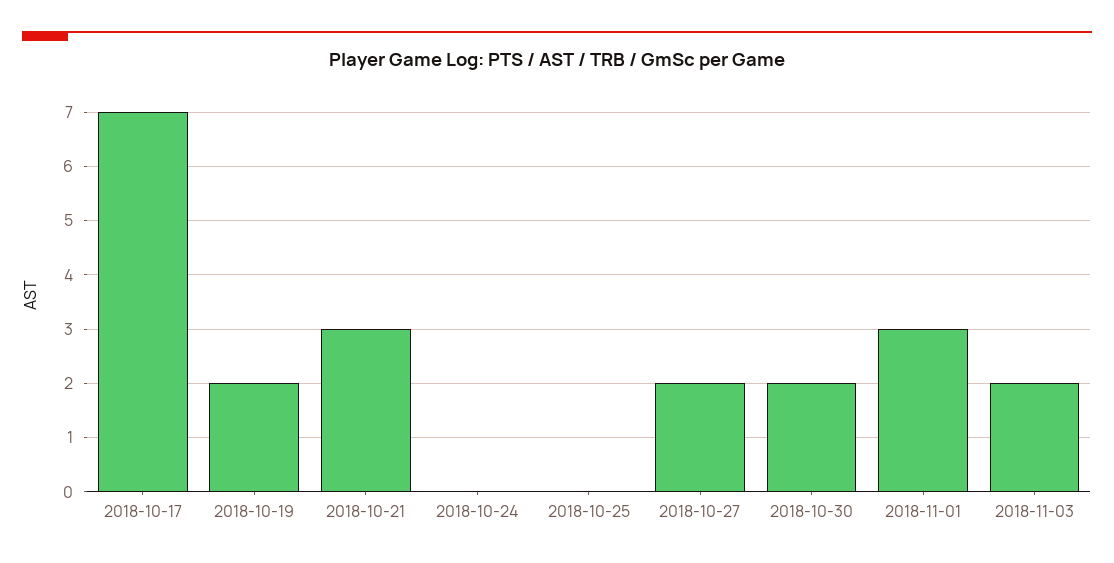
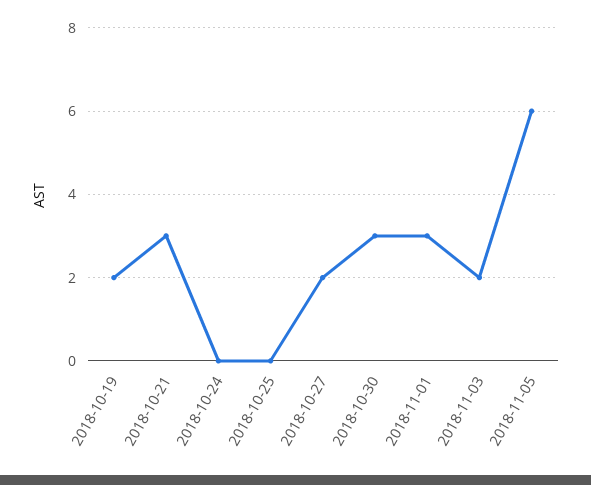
2018-10-17: 7 -> none
2018-10-30: 2 -> 3
2018-11-05: none -> 6

